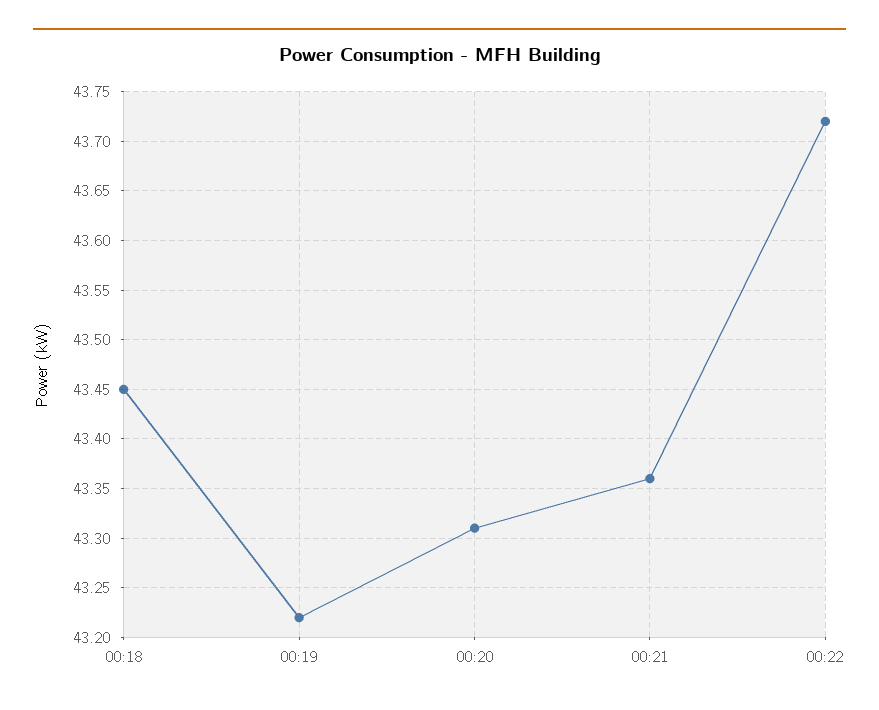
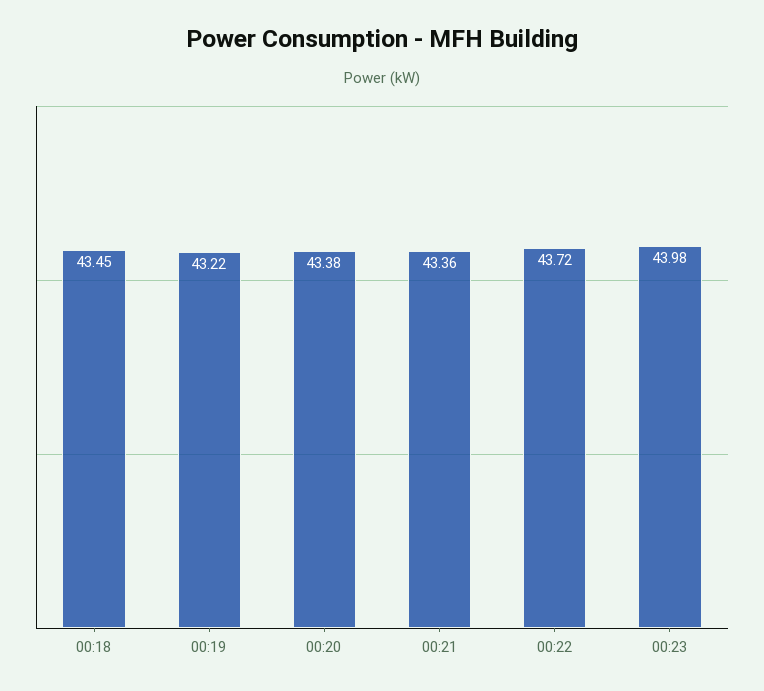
00:20: 43.31 -> 43.38
00:23: none -> 43.98

